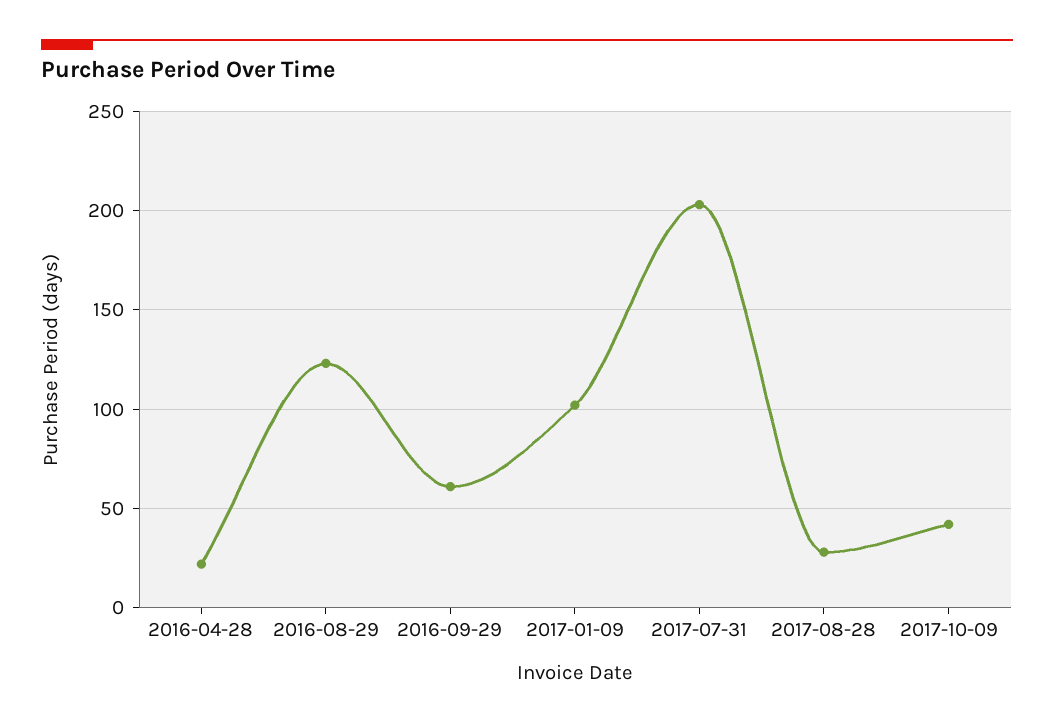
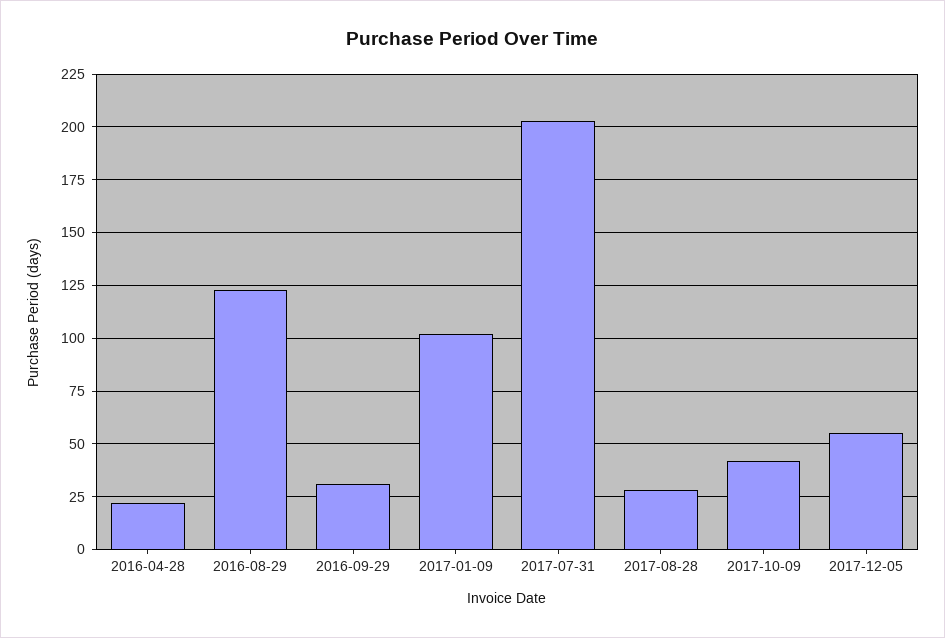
2016-09-29: 60 -> 30
2017-12-05: none -> 55

